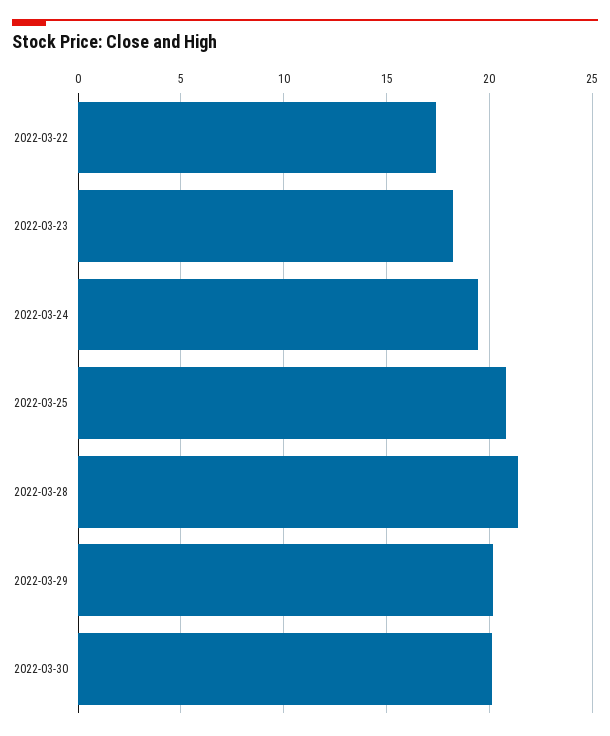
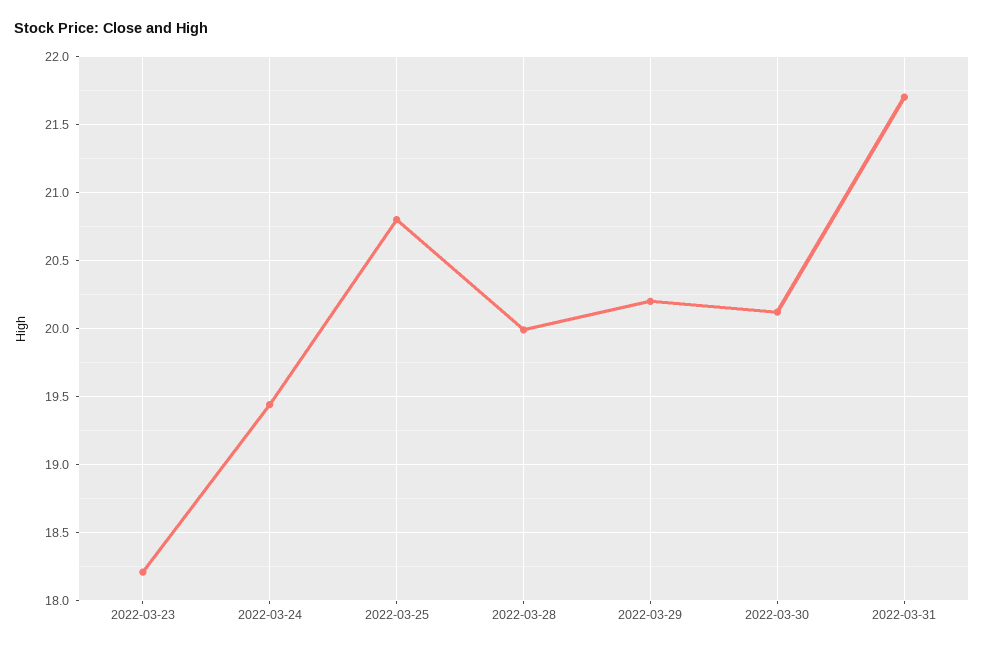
2022-03-22: 17.5 -> none
2022-03-28: 21.5 -> 20
2022-03-31: none -> 21.7

